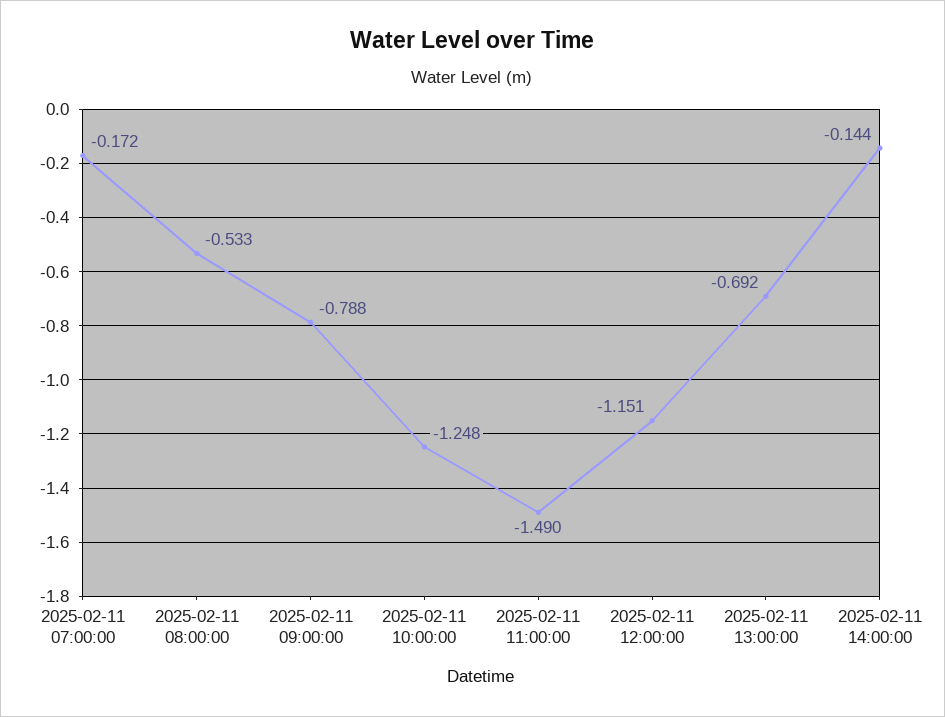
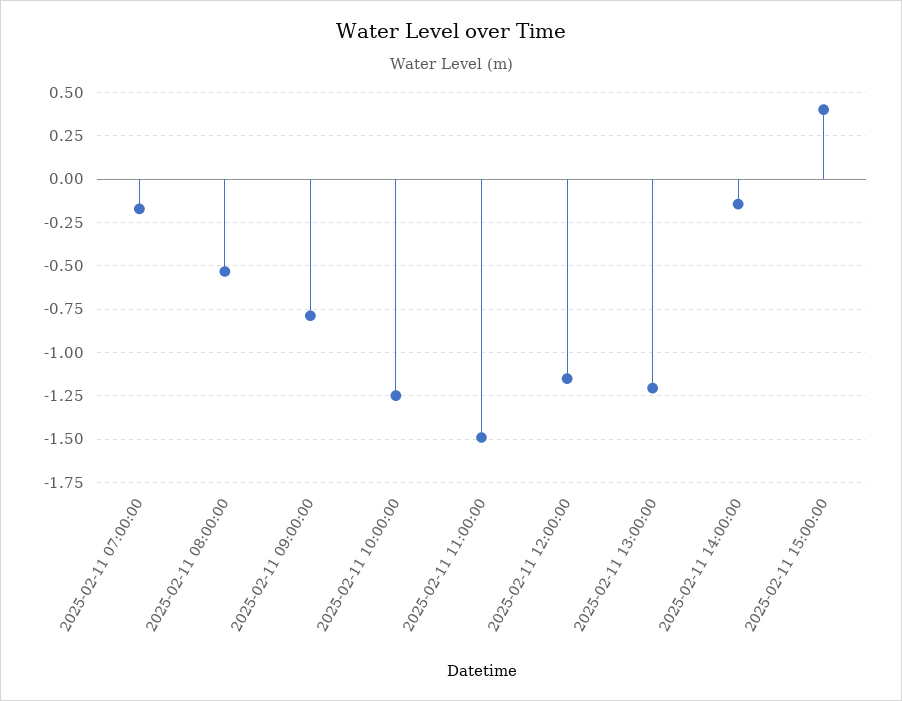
2025-02-11 13:00:00: -0.692 -> -1.2
2025-02-11 15:00:00: none -> 0.4

